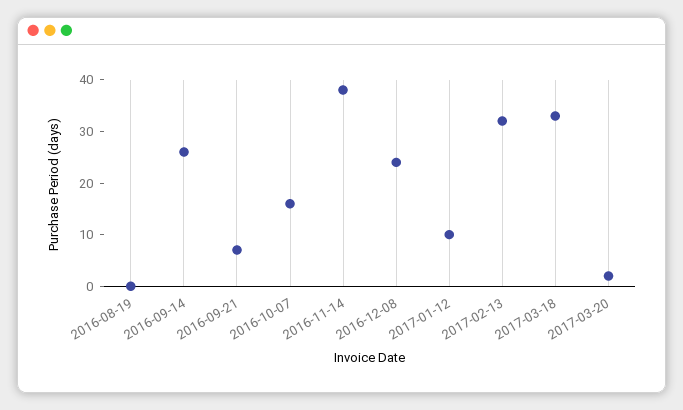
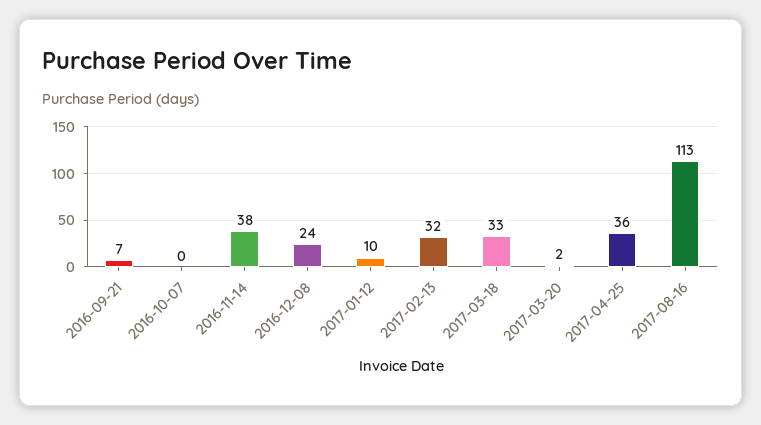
2016-08-19: 0 -> none
2016-09-14: 25 -> none
2016-10-07: 15 -> 0
2017-04-25: none -> 36
2017-08-16: none -> 113

